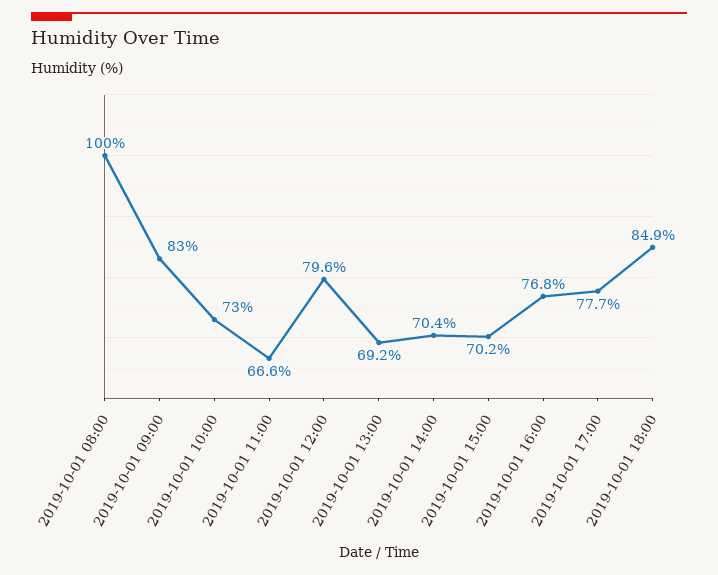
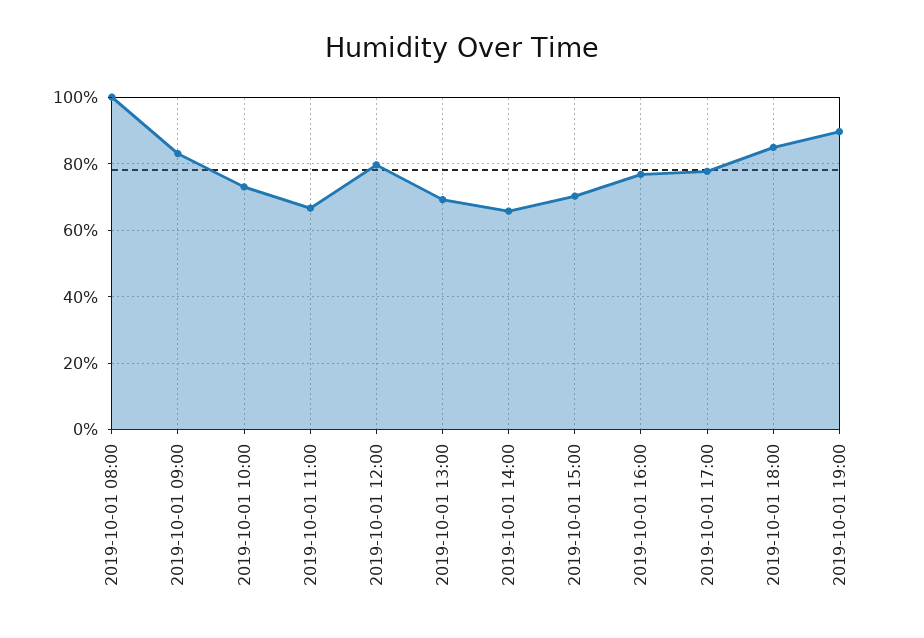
2019-10-01 14:00: 70.4 -> 66
2019-10-01 19:00: none -> 90

